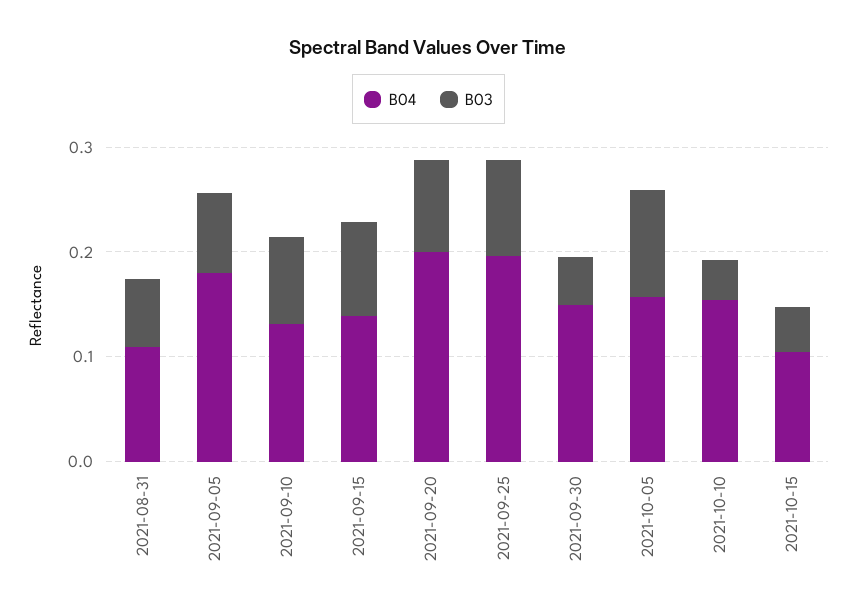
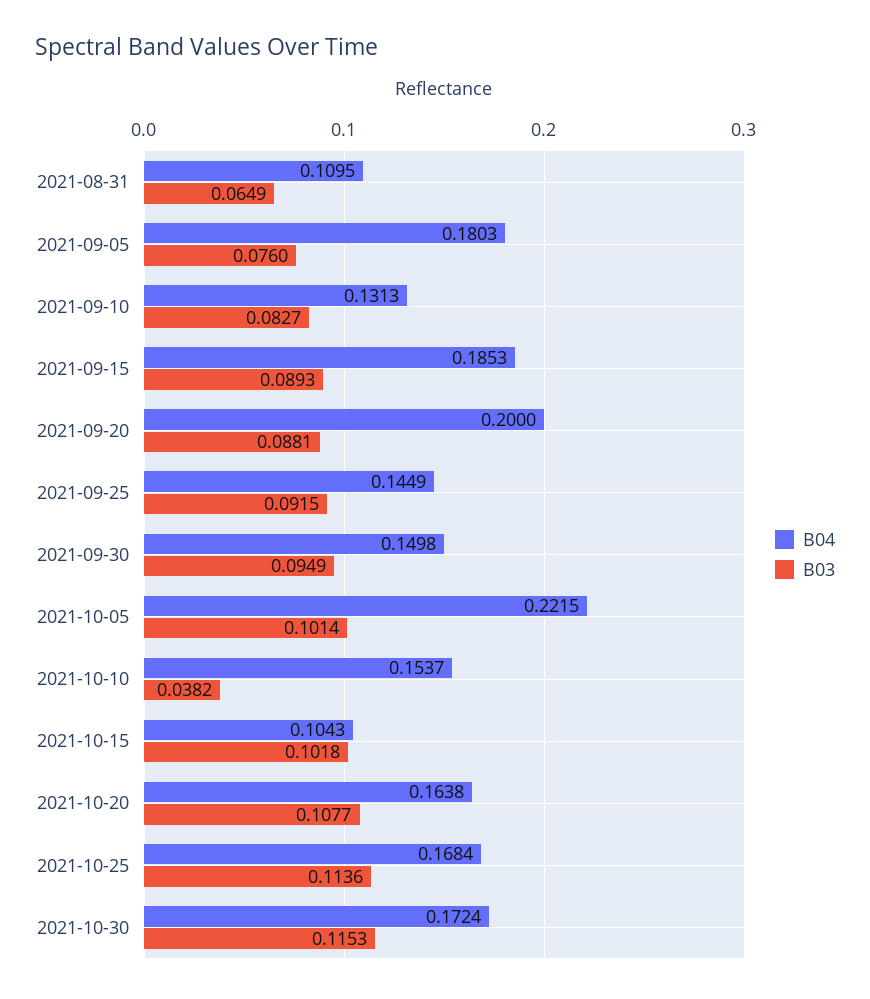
B04, 2021-09-15: 0.14 -> 0.1853
B04, 2021-09-25: 0.2 -> 0.1449
B03, 2021-09-30: 0.04 -> 0.0949
B04, 2021-10-05: 0.16 -> 0.2215
B03, 2021-10-15: 0.04 -> 0.1018
B04, 2021-10-20: none -> 0.1638
B03, 2021-10-20: none -> 0.1077
B04, 2021-10-25: none -> 0.1684
B03, 2021-10-25: none -> 0.1136
B04, 2021-10-30: none -> 0.1724
B03, 2021-10-30: none -> 0.1153

